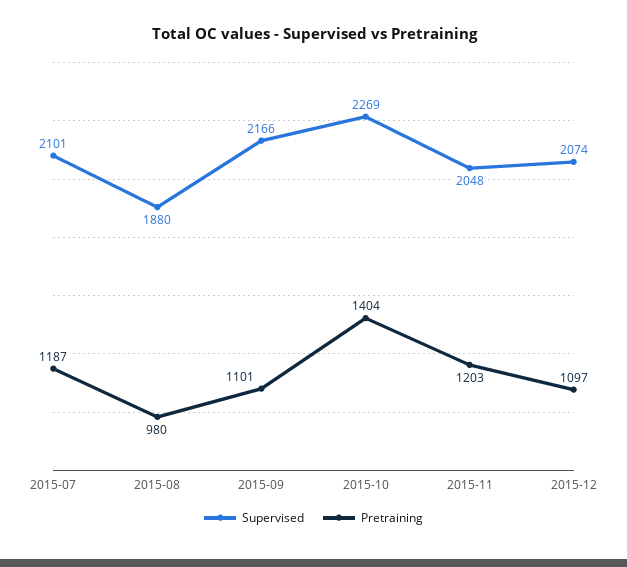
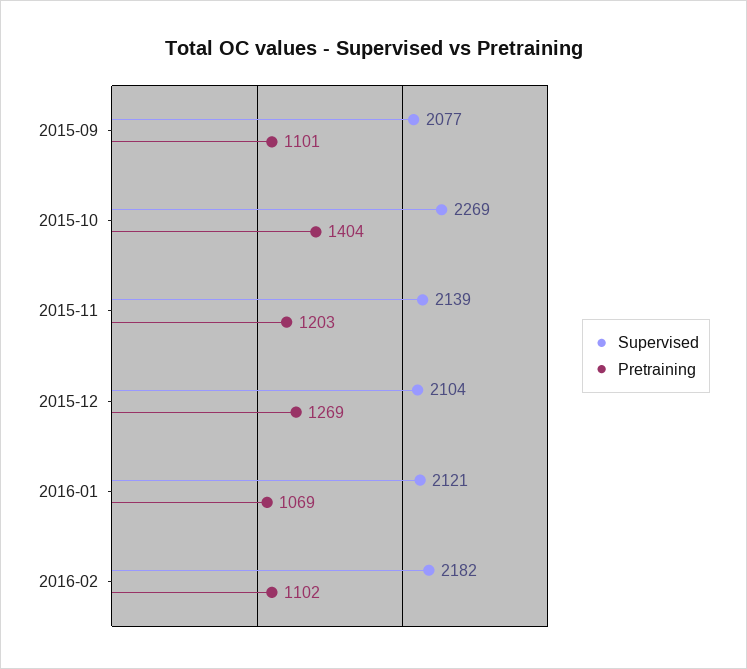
Supervised, 2015-07: 2101 -> none
Pretraining, 2015-07: 1187 -> none
Supervised, 2015-08: 1880 -> none
Pretraining, 2015-08: 980 -> none
Supervised, 2015-09: 2166 -> 2077
Supervised, 2015-11: 2048 -> 2139
Supervised, 2015-12: 2074 -> 2104
Pretraining, 2015-12: 1097 -> 1269
Supervised, 2016-01: none -> 2121
Pretraining, 2016-01: none -> 1069
Supervised, 2016-02: none -> 2182
Pretraining, 2016-02: none -> 1102

